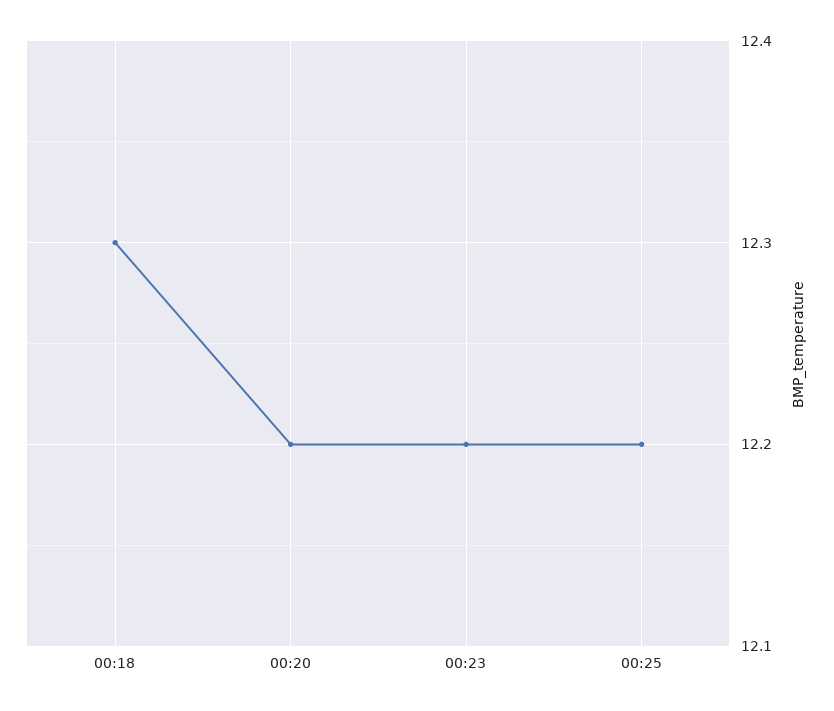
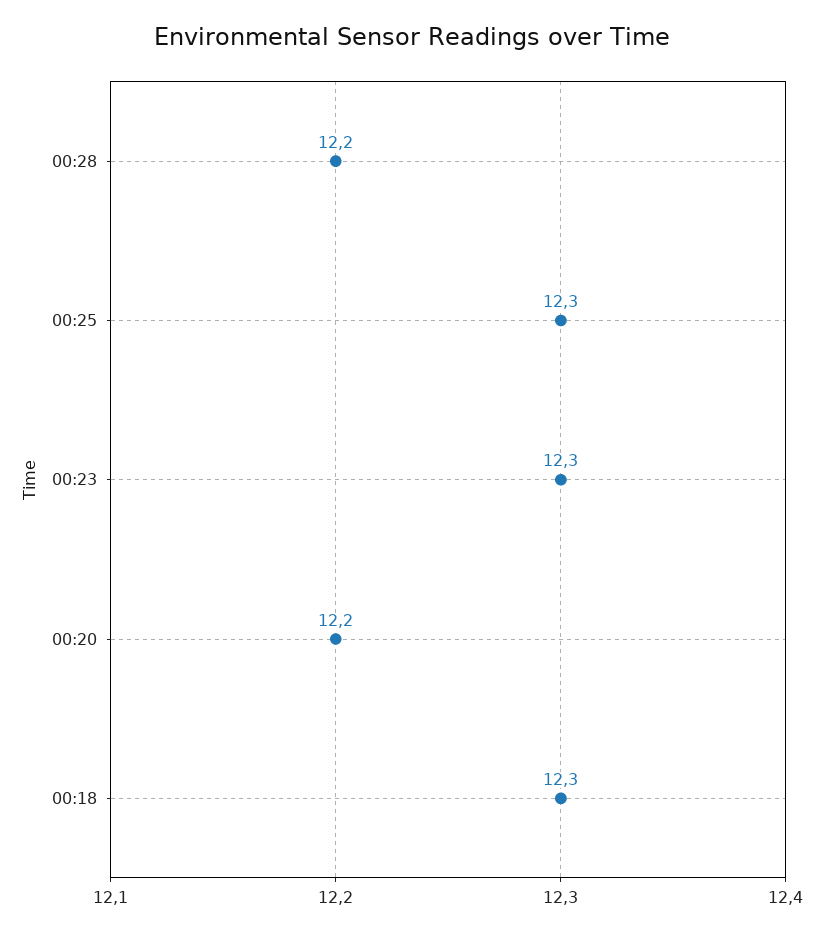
00:23: 12.2 -> 12.3
00:25: 12.2 -> 12.3
00:28: none -> 12.2

